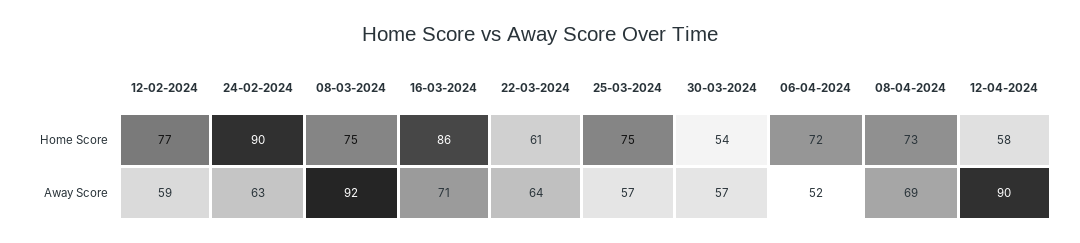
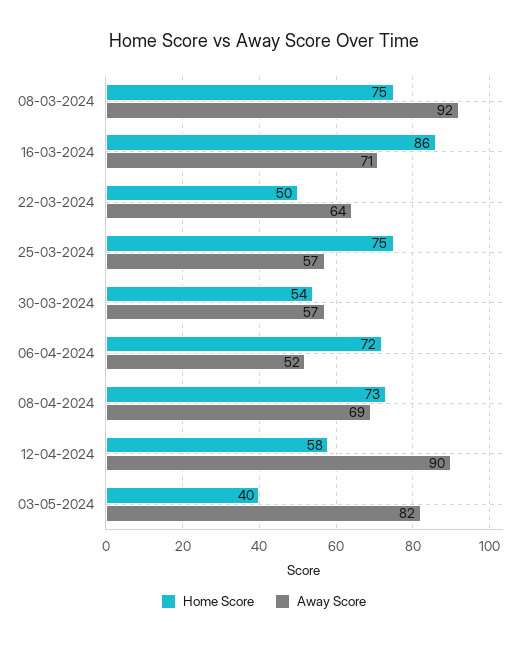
Home Score, 12-02-2024: 77 -> none
Home Score, 24-02-2024: 90 -> none
Home Score, 22-03-2024: 61 -> 50
Away Score, 12-02-2024: 59 -> none
Away Score, 24-02-2024: 63 -> none
Home Score, 03-05-2024: none -> 40
Away Score, 03-05-2024: none -> 82

